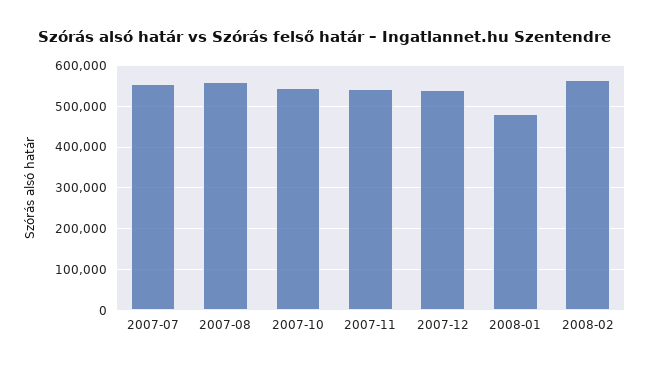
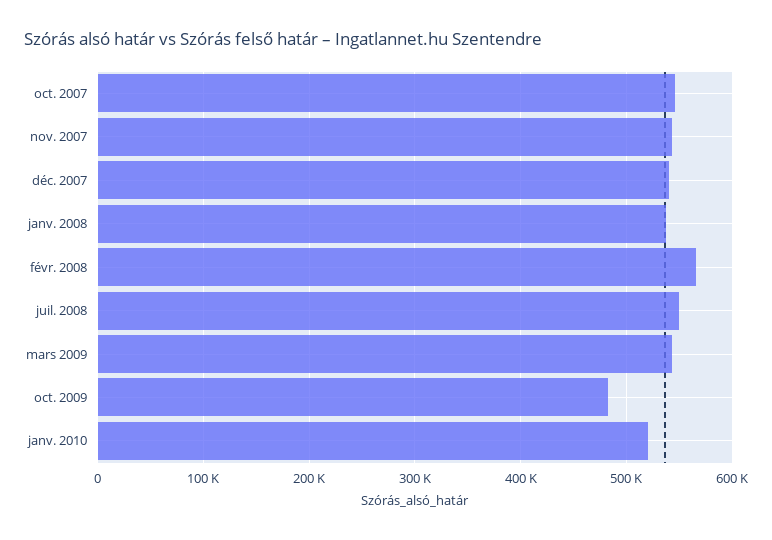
2007-07: 560000 -> none
2007-08: 560000 -> none
2008-01: 480000 -> 540000
juil. 2008: none -> 550000
mars 2009: none -> 540000
oct. 2009: none -> 480000
janv. 2010: none -> 520000

